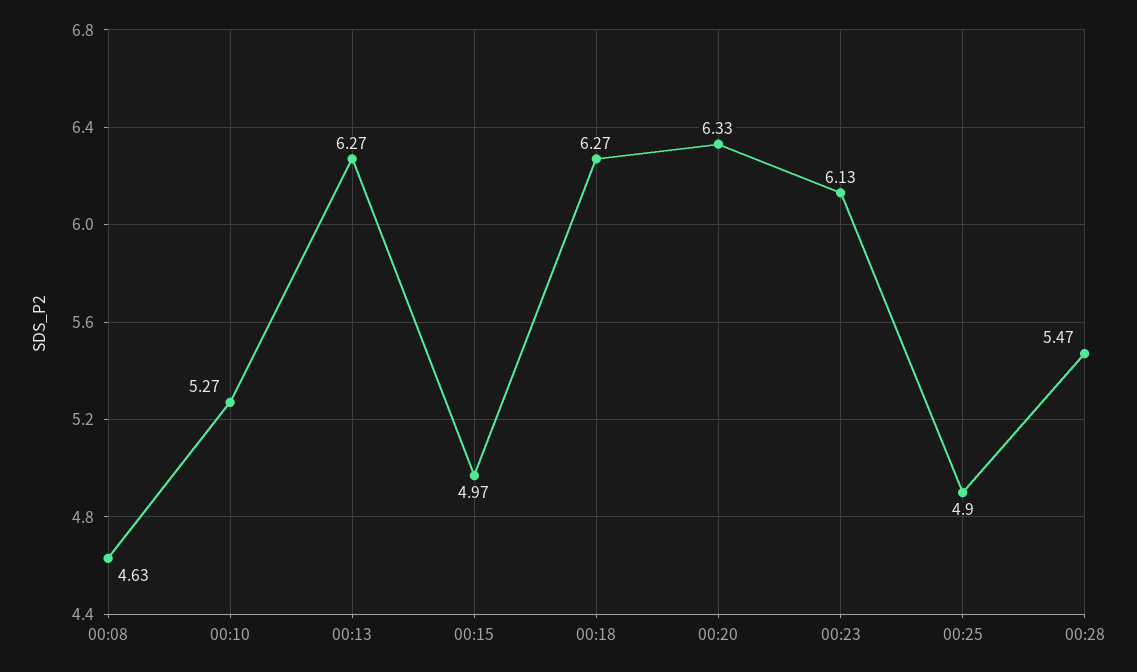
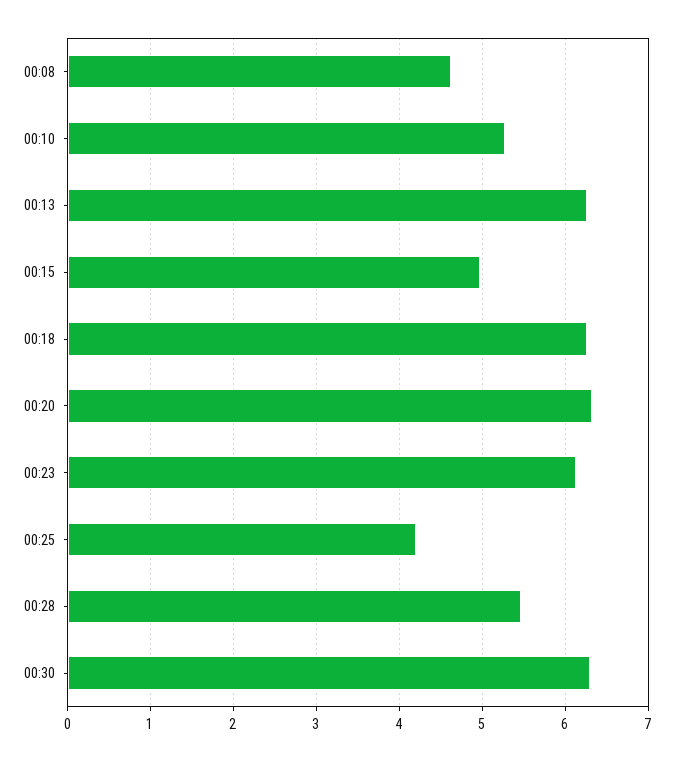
00:25: 4.9 -> 4.2
00:30: none -> 6.3

